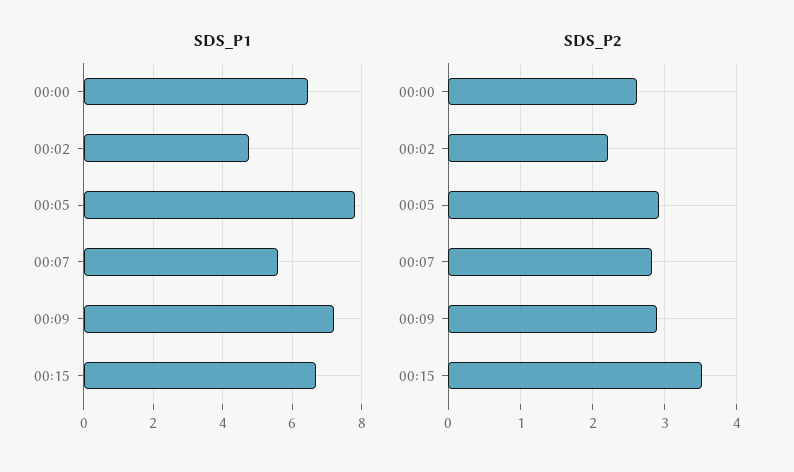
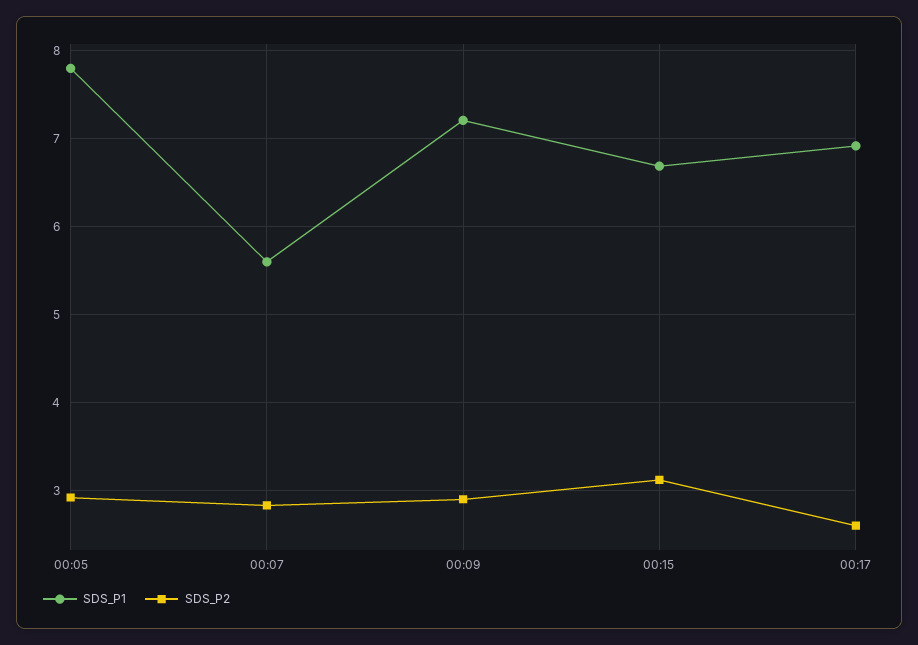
SDS_P1, 00:00: 6.4 -> none
SDS_P1, 00:02: 4.8 -> none
SDS_P2, 00:00: 2.6 -> none
SDS_P2, 00:02: 2.2 -> none
SDS_P2, 00:15: 3.5 -> 3.1
SDS_P1, 00:17: none -> 6.9
SDS_P2, 00:17: none -> 2.6

